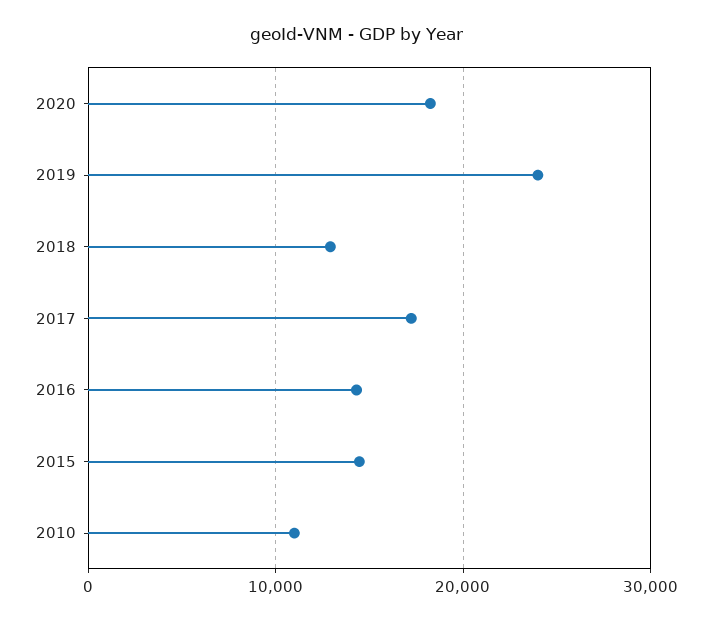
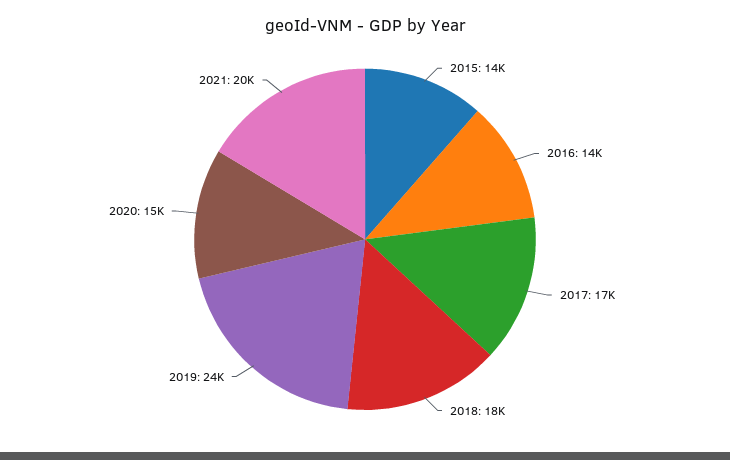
2020: 18000 -> 15000
2018: 13000 -> 18000
2010: 11000 -> none
2021: none -> 20000

